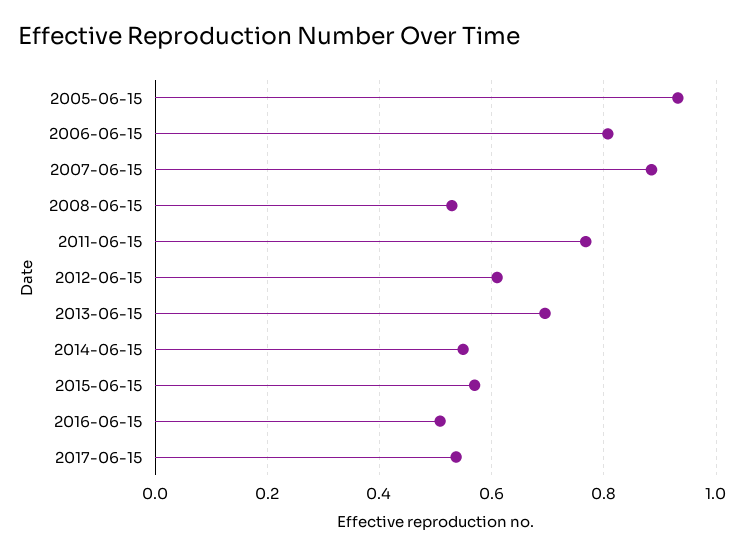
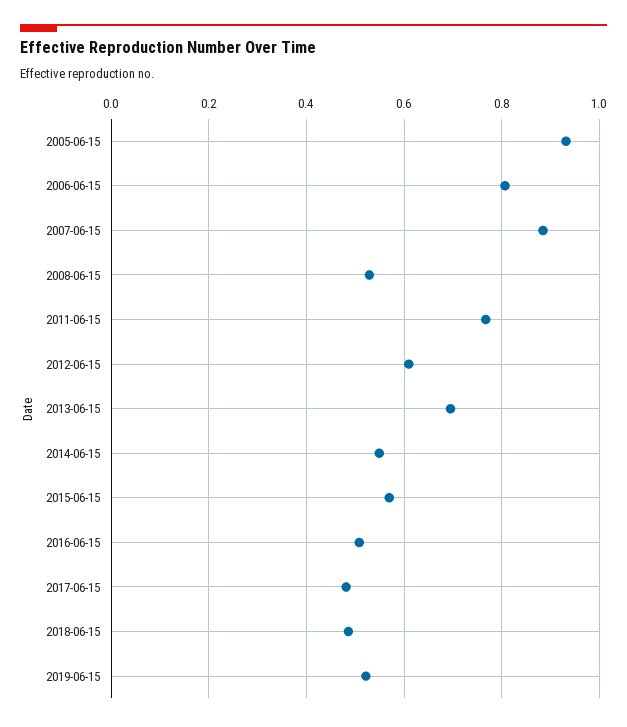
2017-06-15: 0.54 -> 0.48
2018-06-15: none -> 0.48
2019-06-15: none -> 0.52

